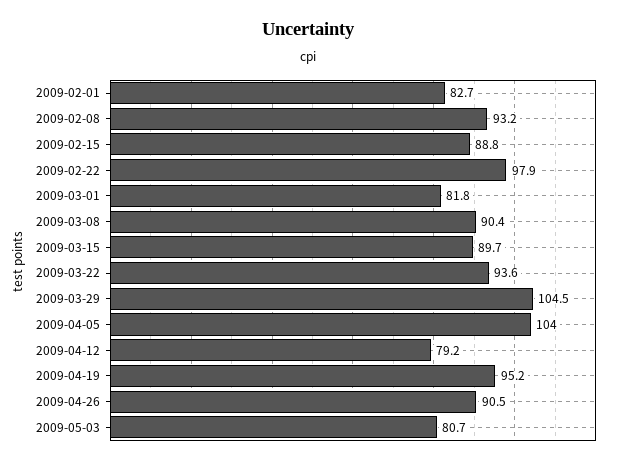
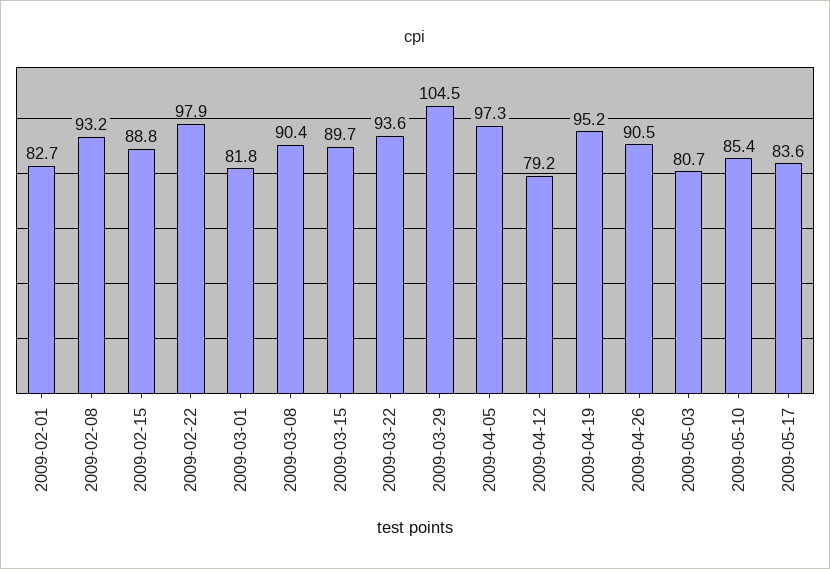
2009-04-05: 104 -> 97.3
2009-05-10: none -> 85.4
2009-05-17: none -> 83.6

